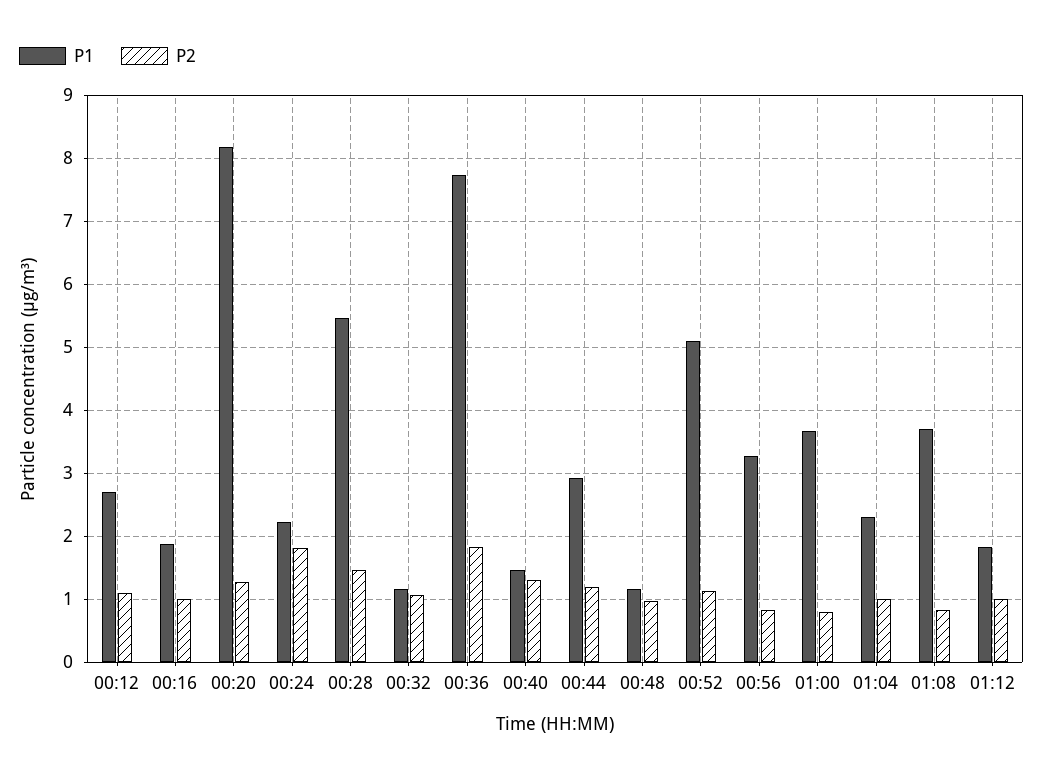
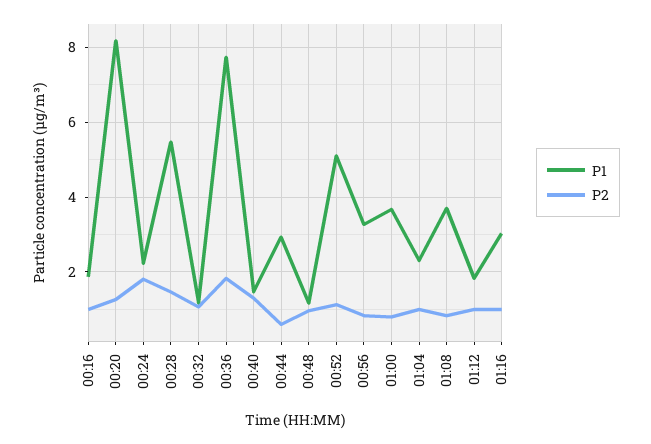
P1, 00:12: 2.7 -> none
P2, 00:12: 1.1 -> none
P2, 00:44: 1.2 -> 0.6
P1, 01:16: none -> 3
P2, 01:16: none -> 1

